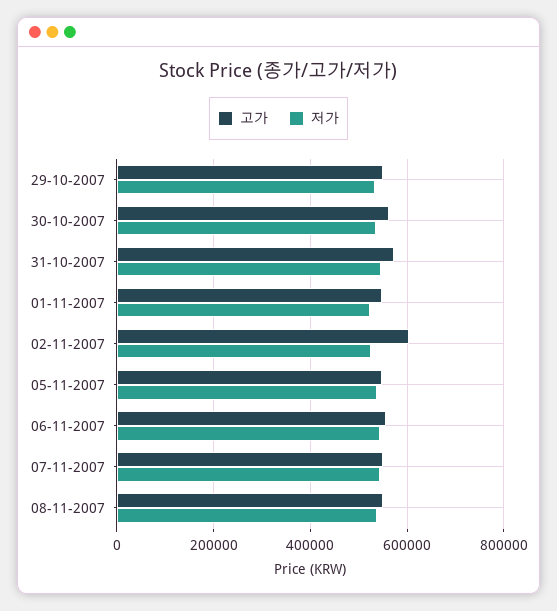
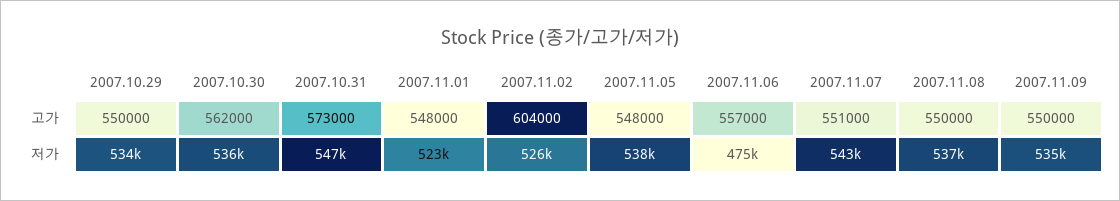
저가, 06-11-2007: 540000 -> 475000
고가, 2007.11.09: none -> 550000
저가, 2007.11.09: none -> 535000

